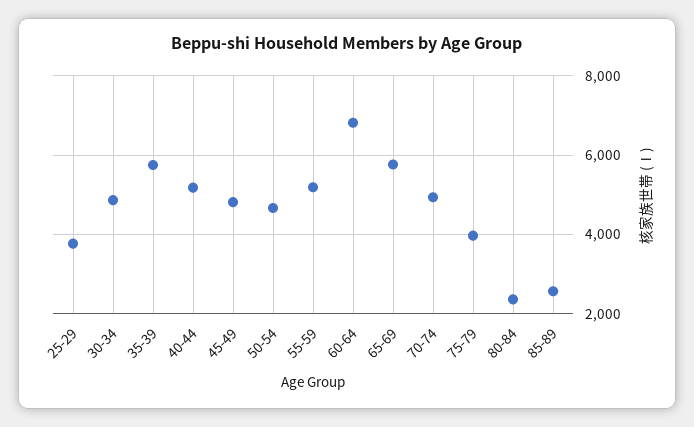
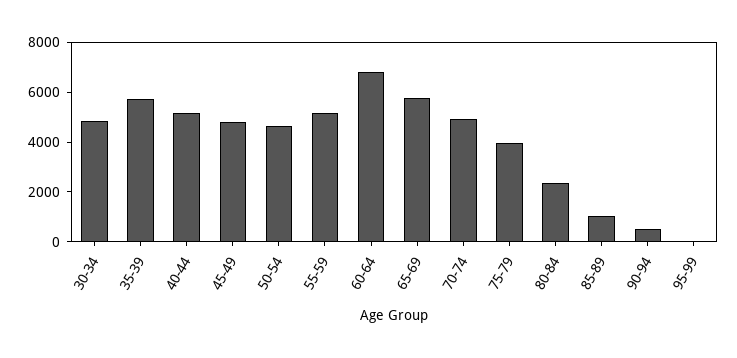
25-29: 3800 -> none
85-89: 2600 -> 1000
90-94: none -> 500
95-99: none -> 0

